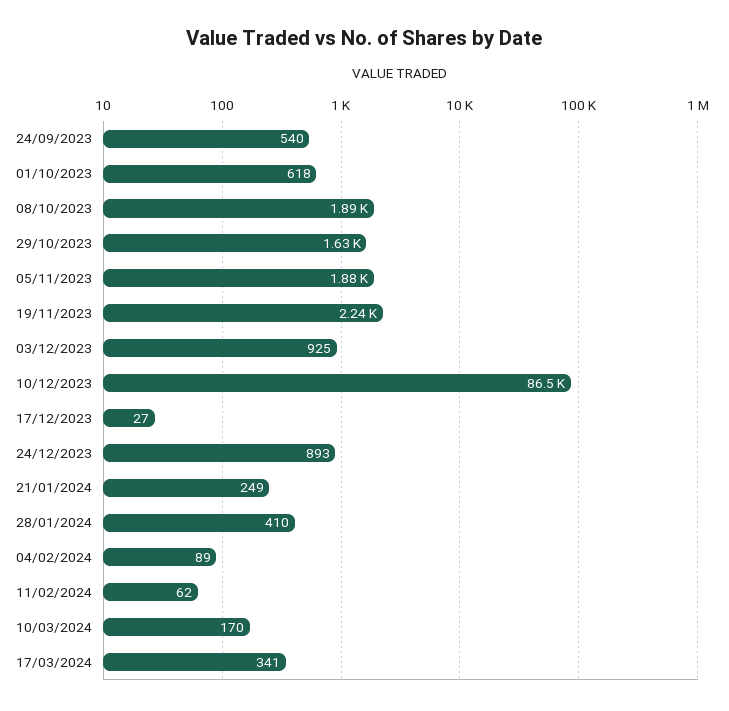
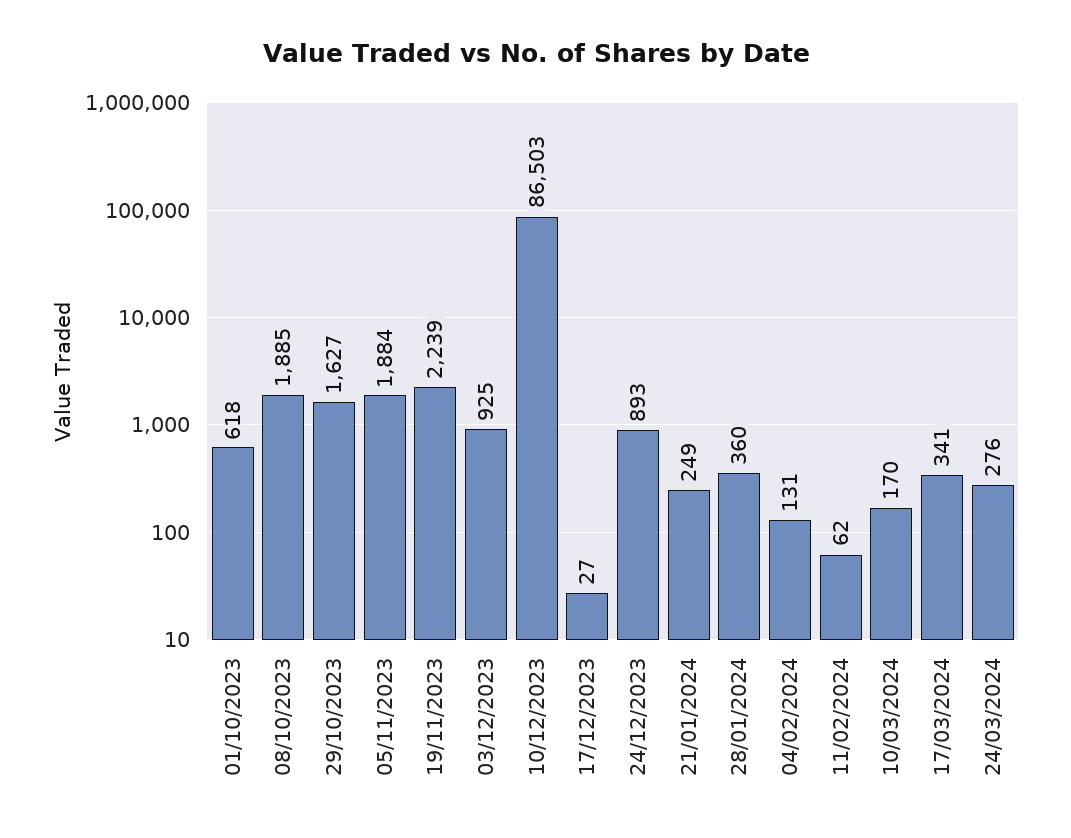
24/09/2023: 540 -> none
28/01/2024: 410 -> 360
04/02/2024: 89 -> 131
24/03/2024: none -> 276

